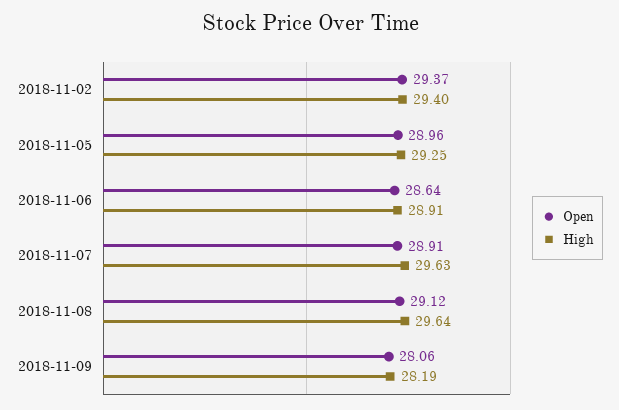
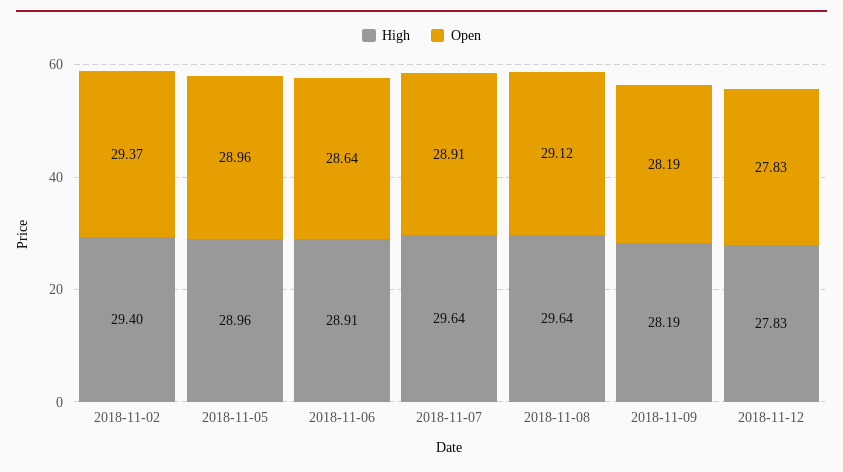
High, 2018-11-05: 29.25 -> 28.96
High, 2018-11-07: 29.63 -> 29.64
Open, 2018-11-09: 28.06 -> 28.19
High, 2018-11-12: none -> 27.83
Open, 2018-11-12: none -> 27.83

